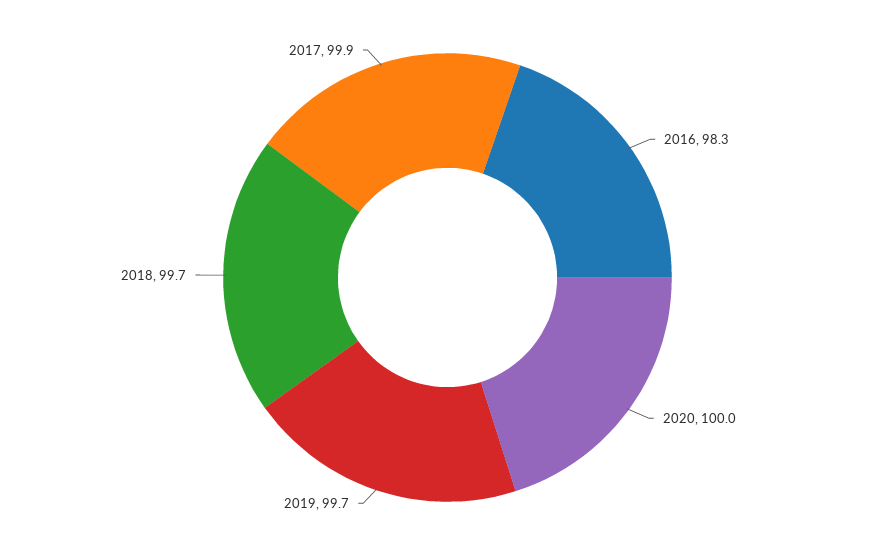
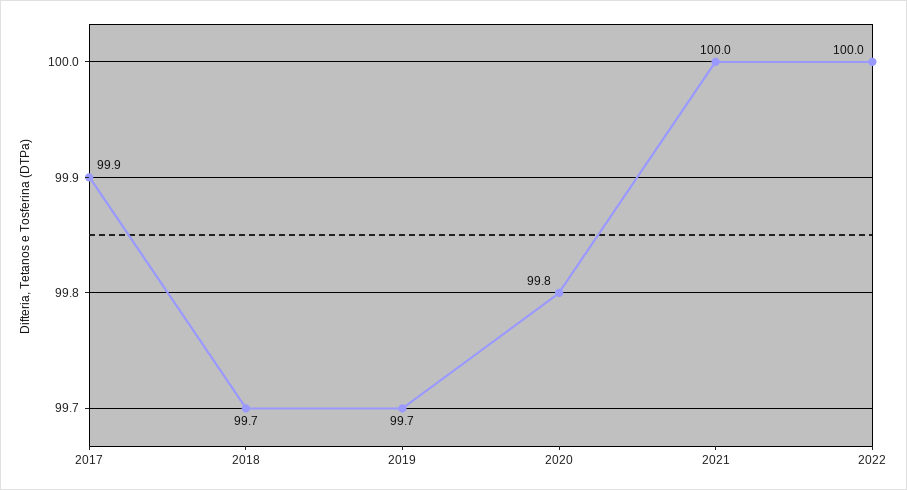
2016: 98.3 -> none
2020: 100 -> 99.8
2021: none -> 100
2022: none -> 100

